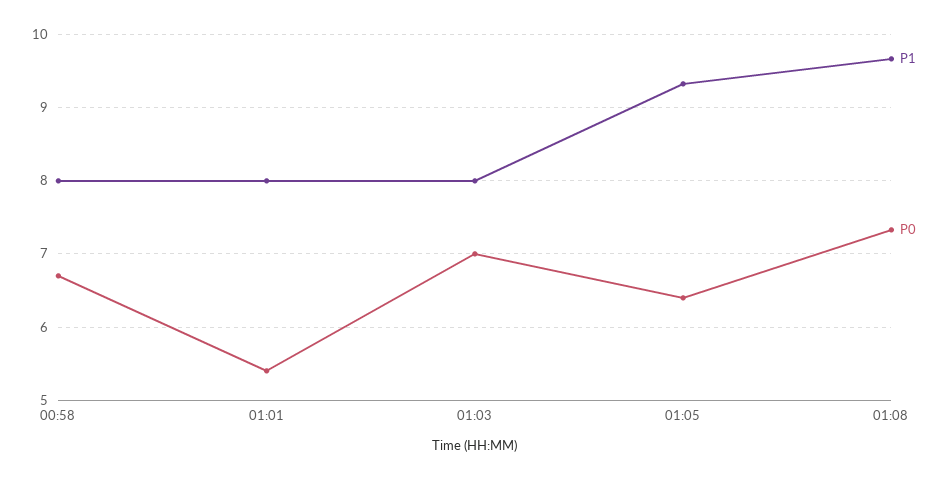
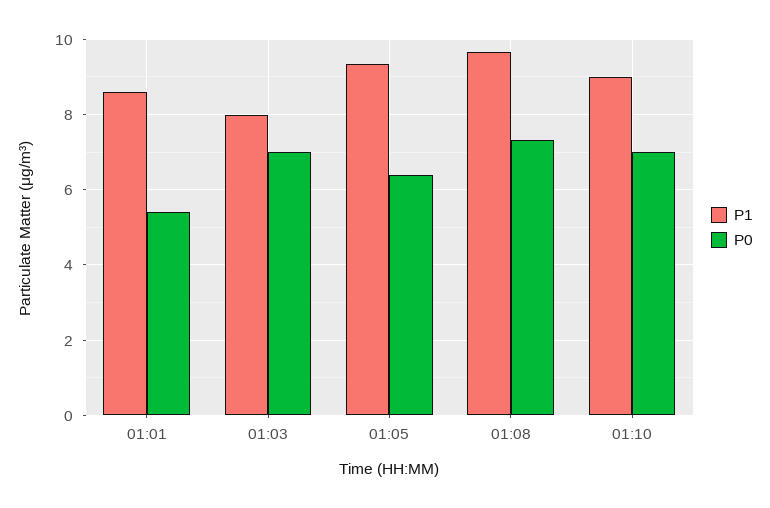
P1, 00:58: 8 -> none
P0, 00:58: 6.7 -> none
P1, 01:01: 8 -> 8.6
P1, 01:10: none -> 9
P0, 01:10: none -> 7

